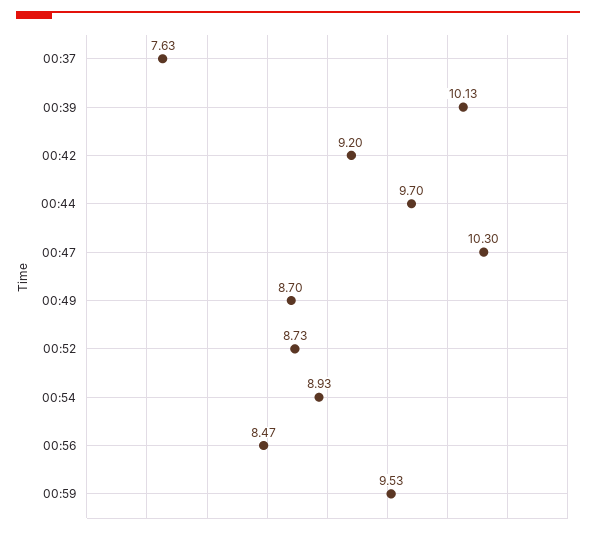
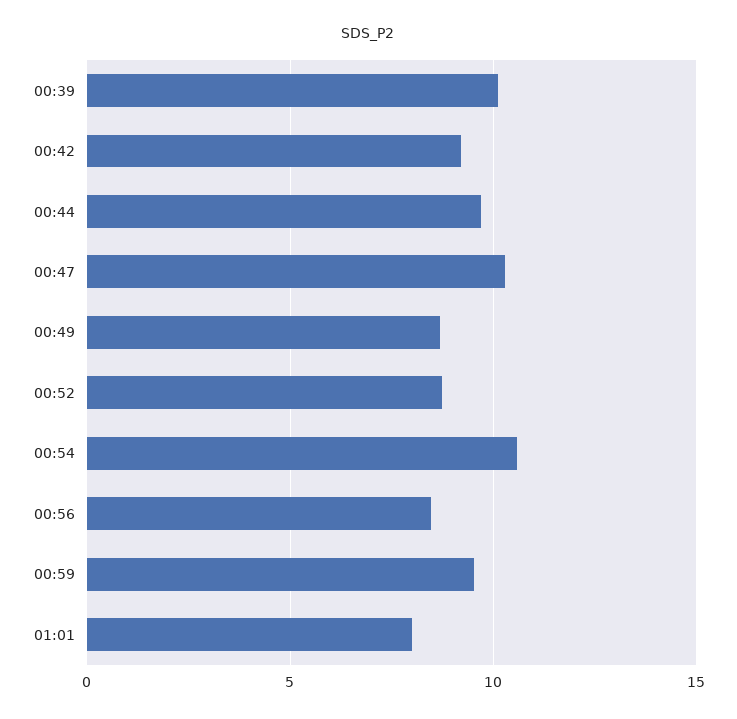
00:37: 7.63 -> none
00:54: 8.93 -> 10.5
01:01: none -> 8

